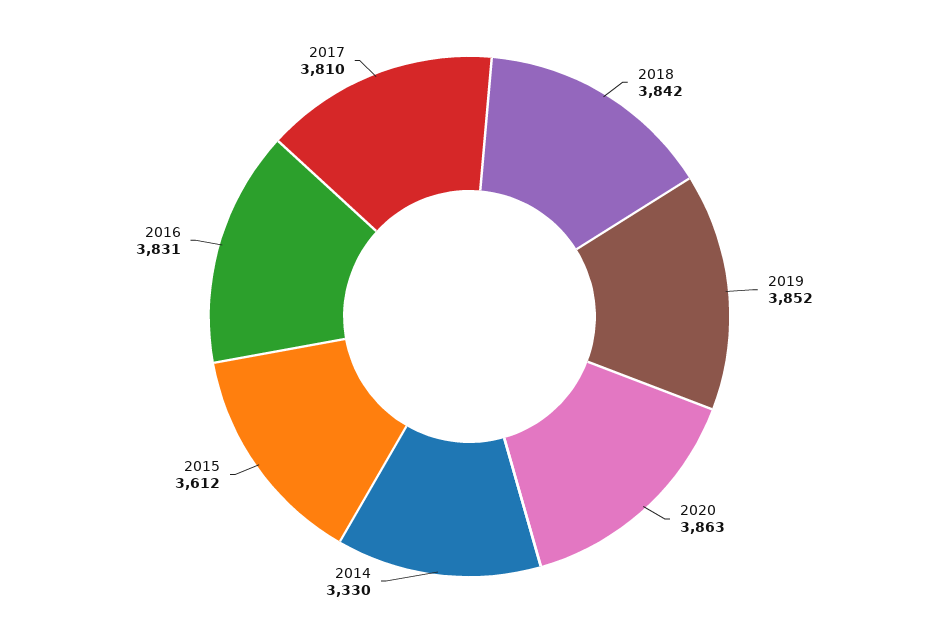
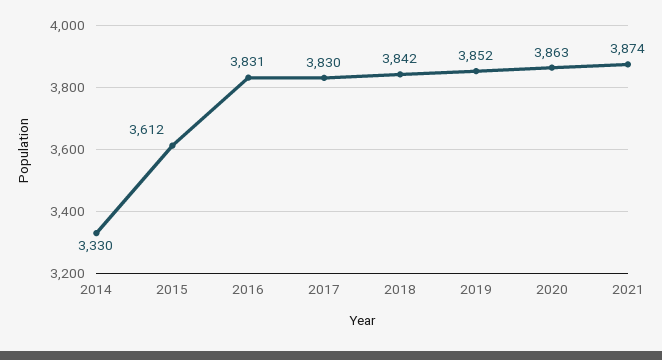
2017: 3810 -> 3830
2021: none -> 3874

